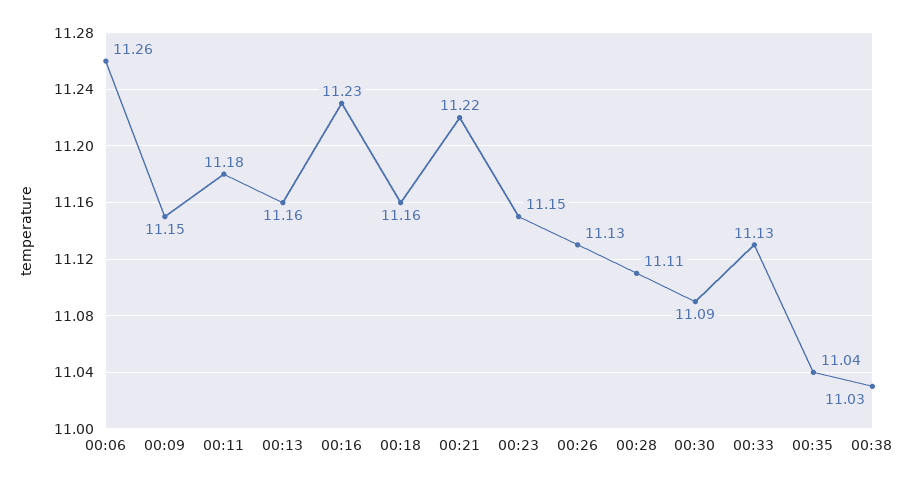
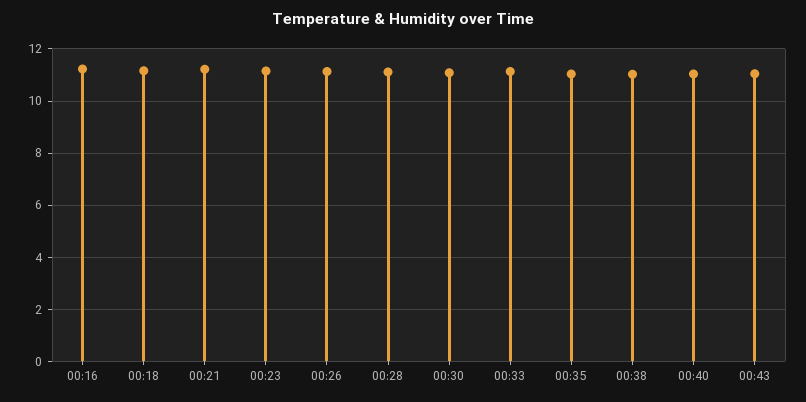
00:06: 11.26 -> none
00:09: 11.15 -> none
00:11: 11.18 -> none
00:13: 11.16 -> none
00:40: none -> 11
00:43: none -> 11

